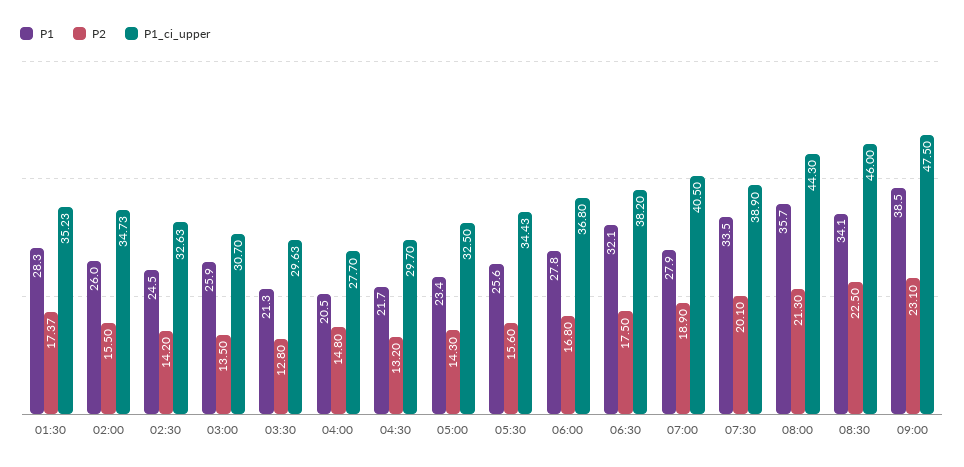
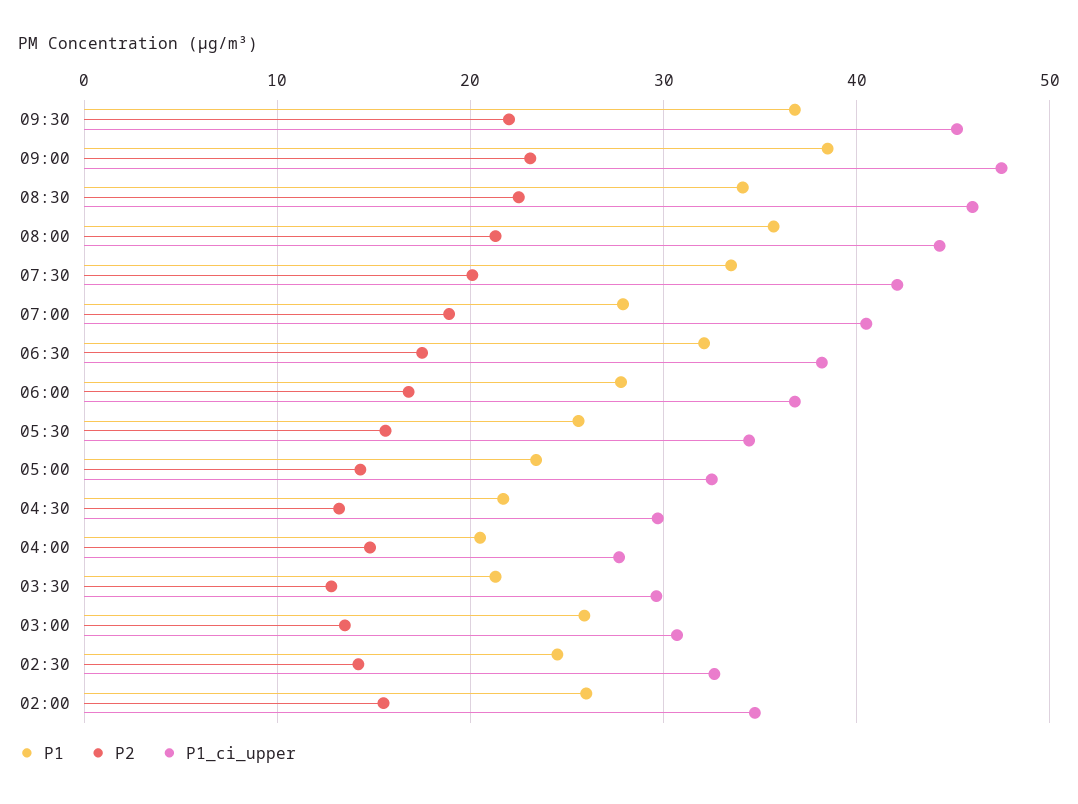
P1, 01:30: 28.3 -> none
P2, 01:30: 17.37 -> none
P1_ci_upper, 01:30: 35.23 -> none
P1_ci_upper, 07:30: 38.9 -> 42
P1, 09:30: none -> 37
P2, 09:30: none -> 22
P1_ci_upper, 09:30: none -> 45

